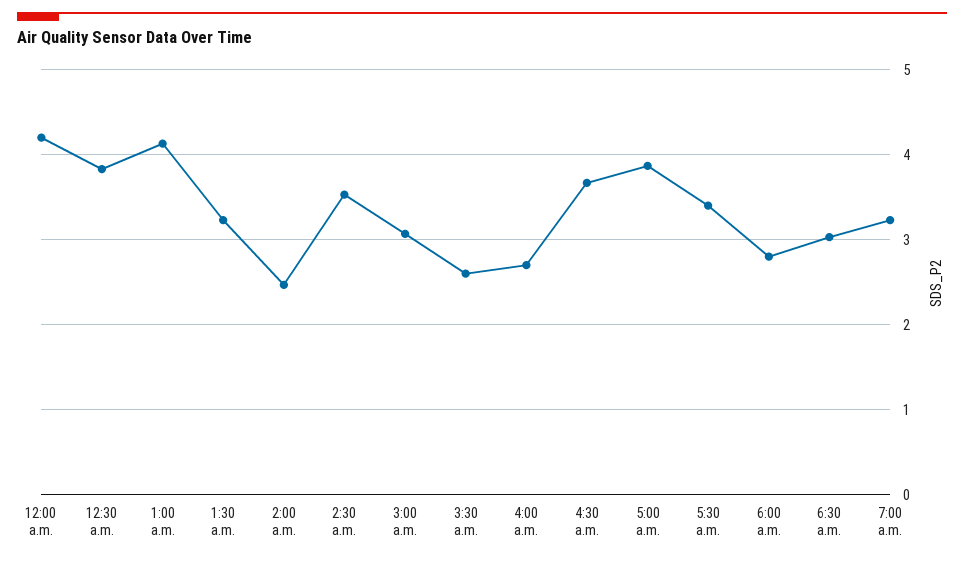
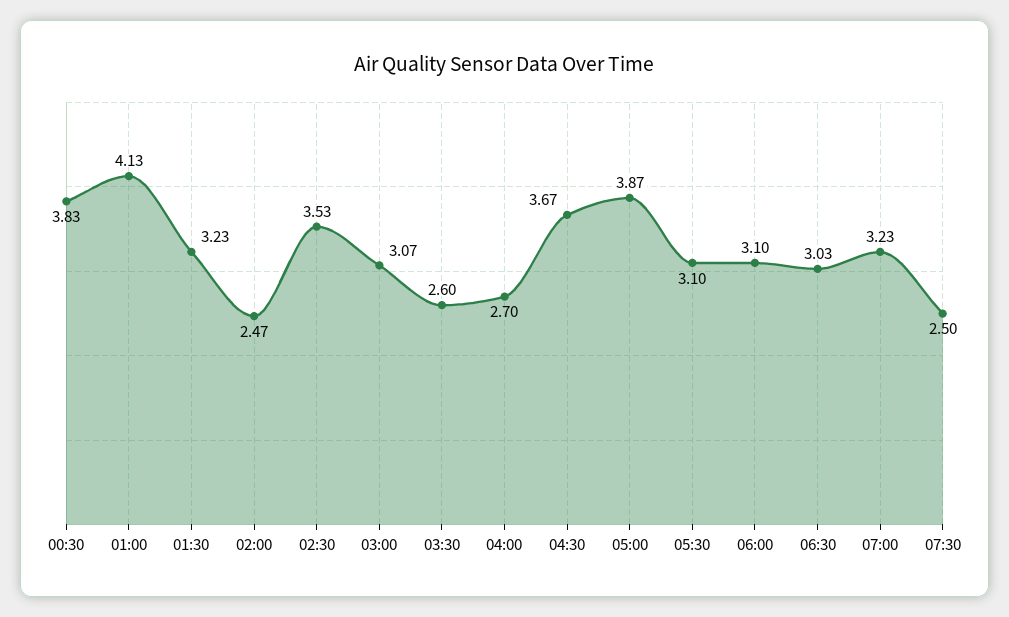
12:00 a.m.: 4.2 -> none
5:30 a.m.: 3.4 -> 3.1
6:00 a.m.: 2.8 -> 3.1
07:30: none -> 2.5

